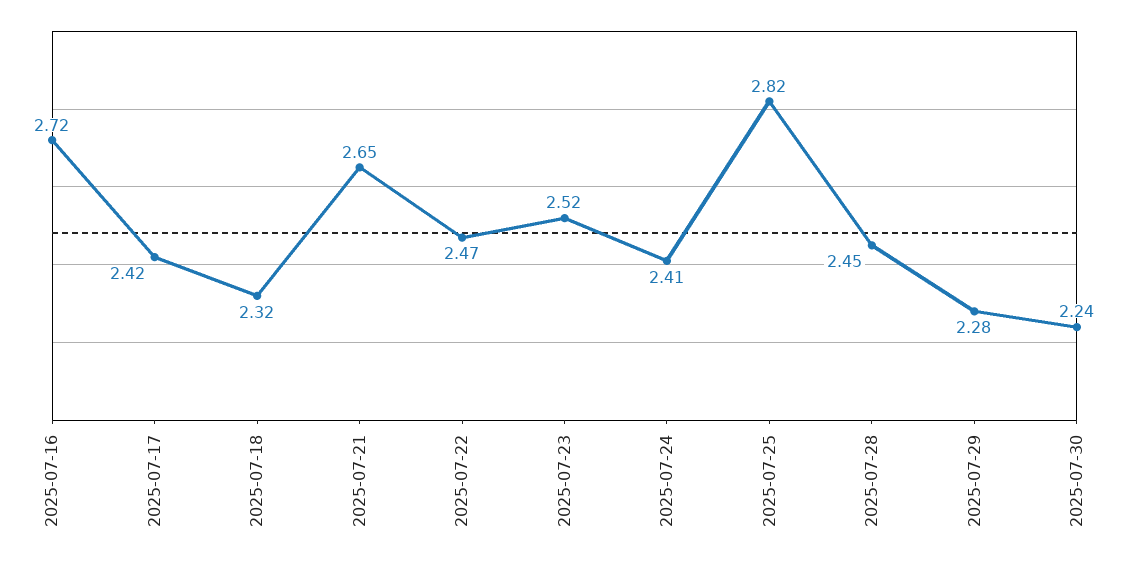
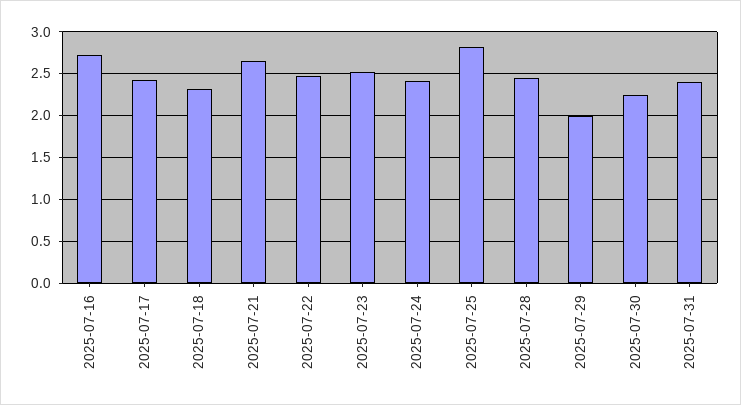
2025-07-29: 2.28 -> 2
2025-07-31: none -> 2.4

